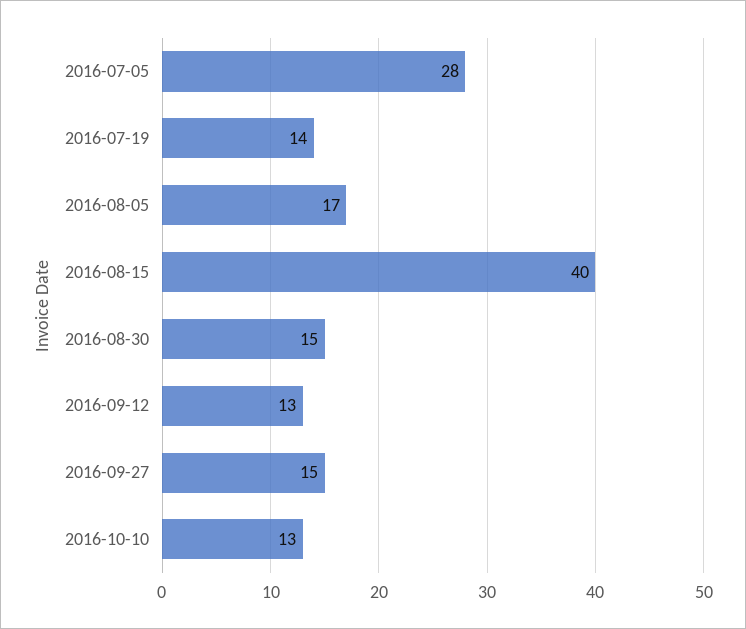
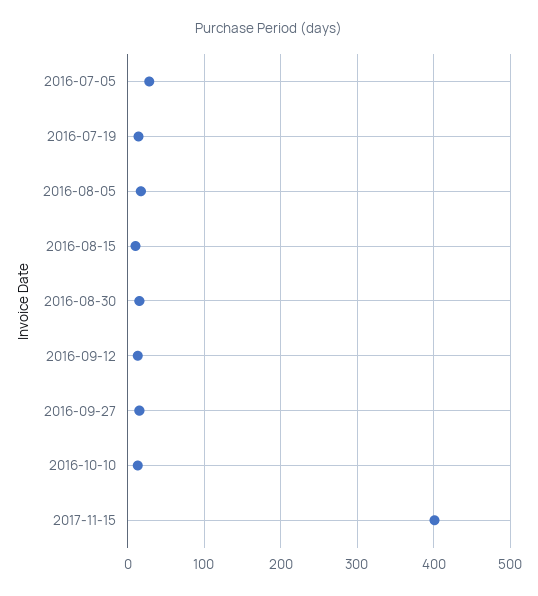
2016-08-15: 40 -> 10
2017-11-15: none -> 400

